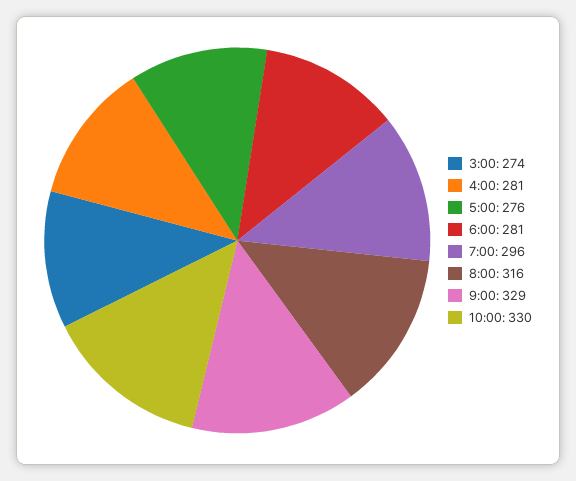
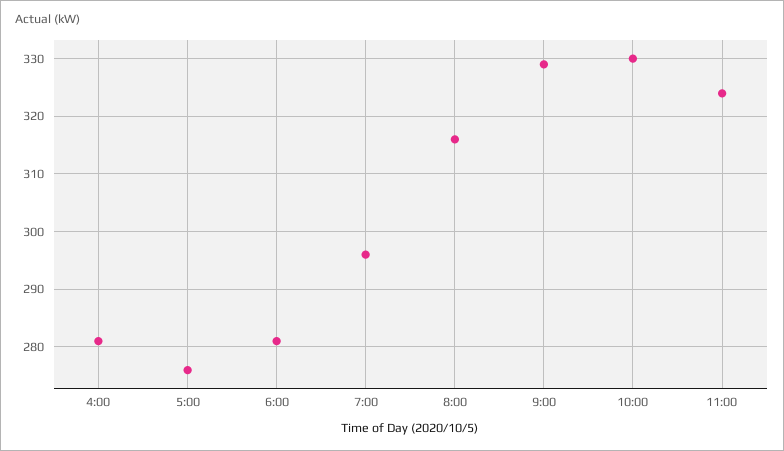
3:00: 274 -> none
11:00: none -> 325

